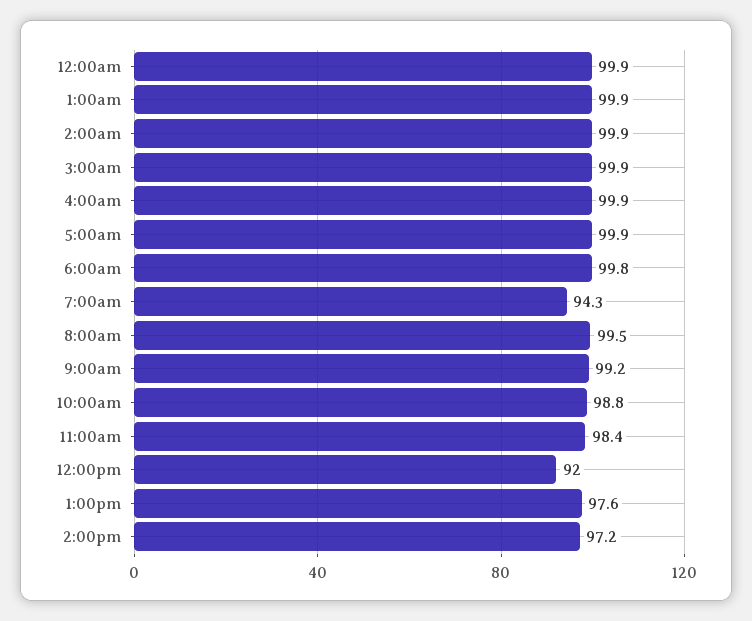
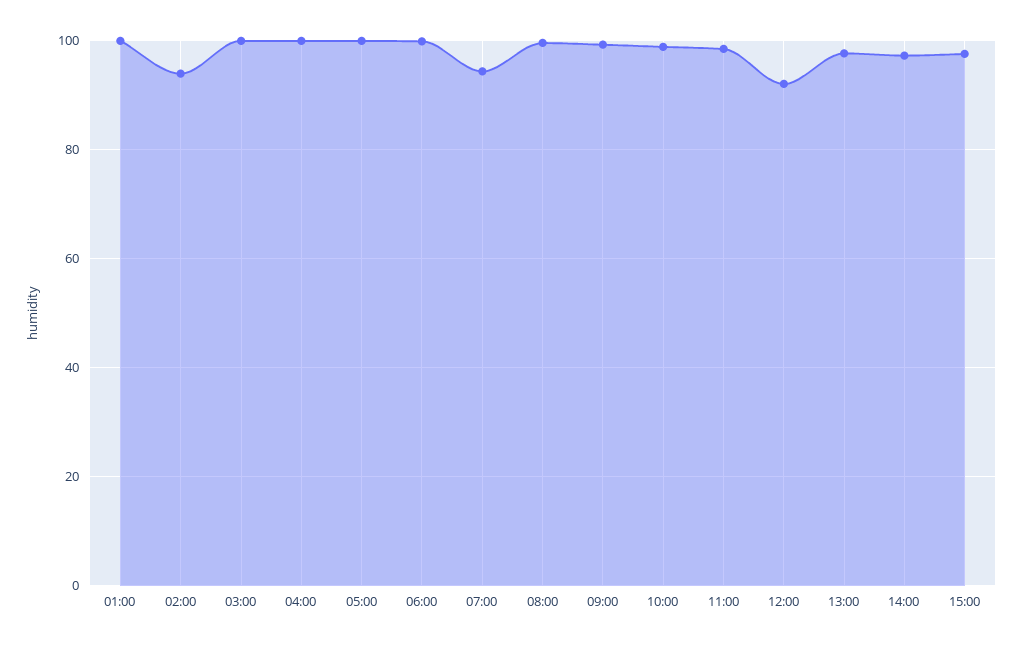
12:00am: 99.9 -> none
2:00am: 99.9 -> 94
15:00: none -> 98

